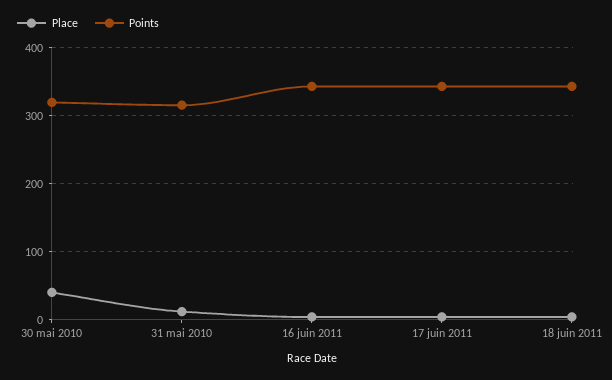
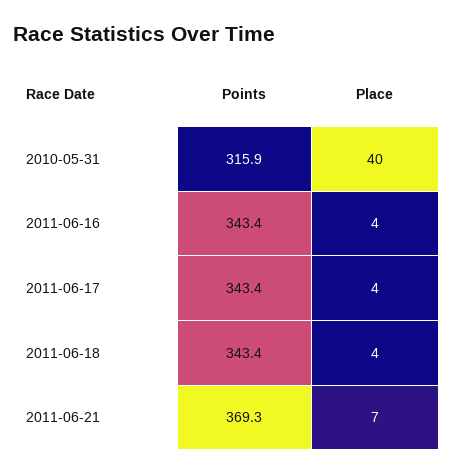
Place, 30 mai 2010: 40 -> none
Points, 30 mai 2010: 320 -> none
Place, 31 mai 2010: 10 -> 40
Points, 2011-06-21: none -> 369.3
Place, 2011-06-21: none -> 7

